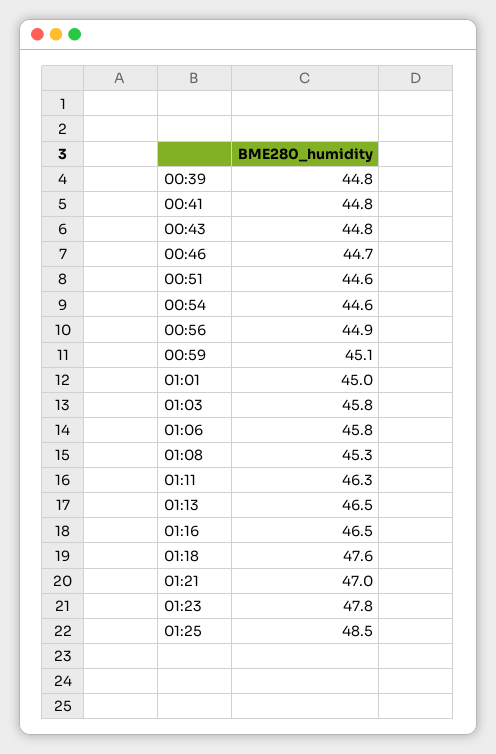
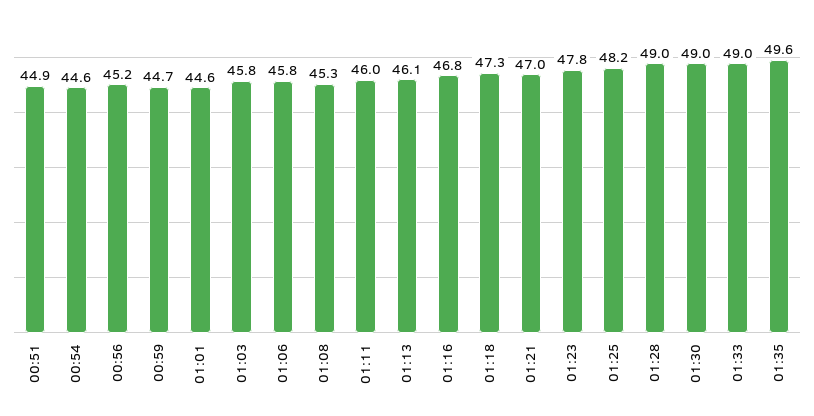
00:39: 44.8 -> none
00:41: 44.8 -> none
00:43: 44.8 -> none
00:46: 44.7 -> none
00:51: 44.6 -> 44.9
00:56: 44.9 -> 45.2
00:59: 45.1 -> 44.7
01:01: 45 -> 44.6
01:11: 46.3 -> 46
01:13: 46.5 -> 46.1
01:16: 46.5 -> 46.8
01:18: 47.6 -> 47.3
01:25: 48.5 -> 48.2
01:28: none -> 49
01:30: none -> 49
01:33: none -> 49
01:35: none -> 49.6

